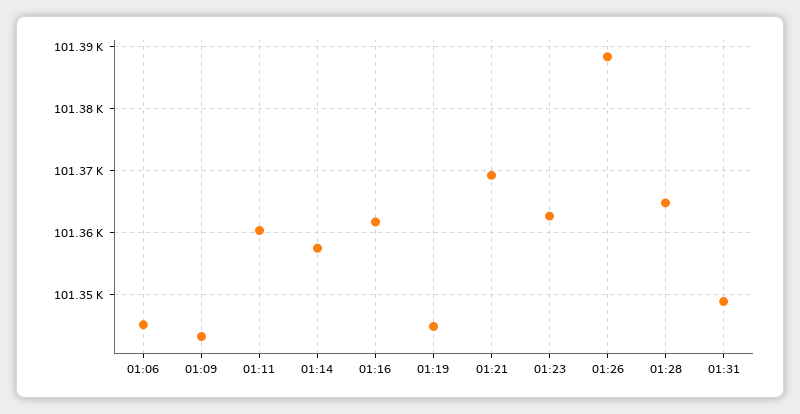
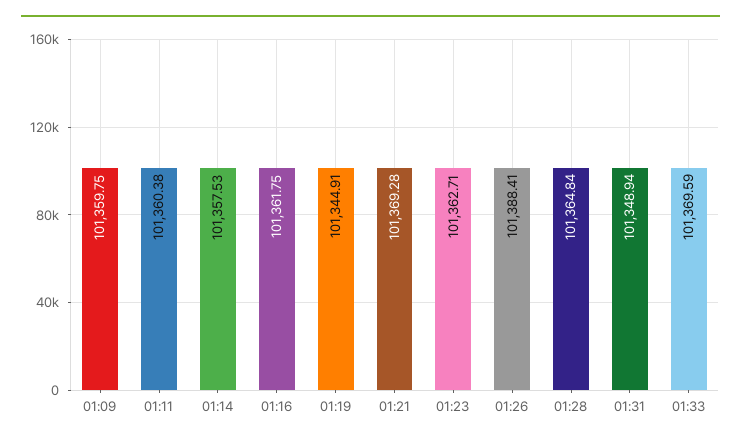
01:06: 101345 -> none
01:09: 101343 -> 101359.75
01:33: none -> 101369.59

